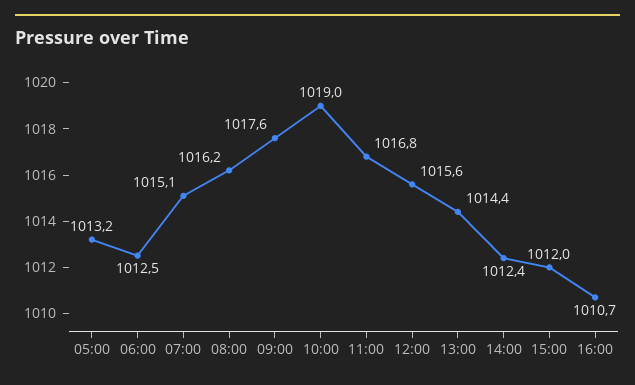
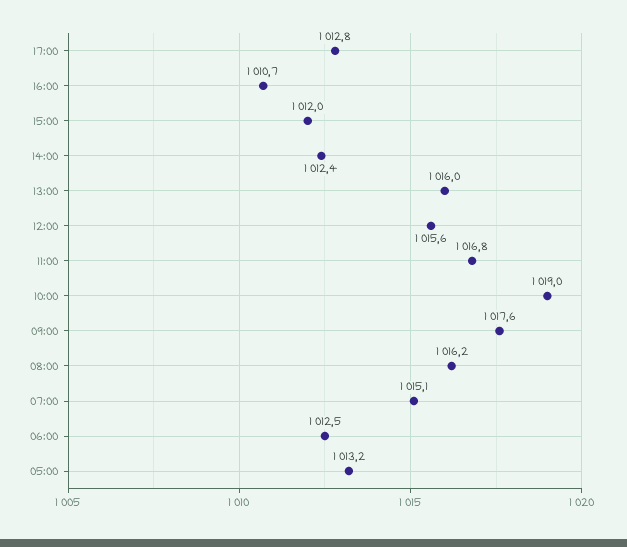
13:00: 1014.4 -> 1016
17:00: none -> 1012.8

